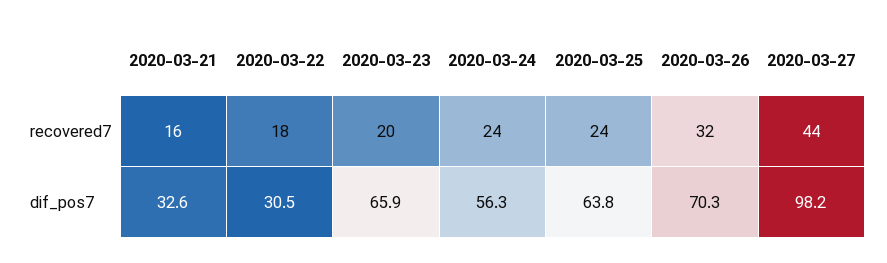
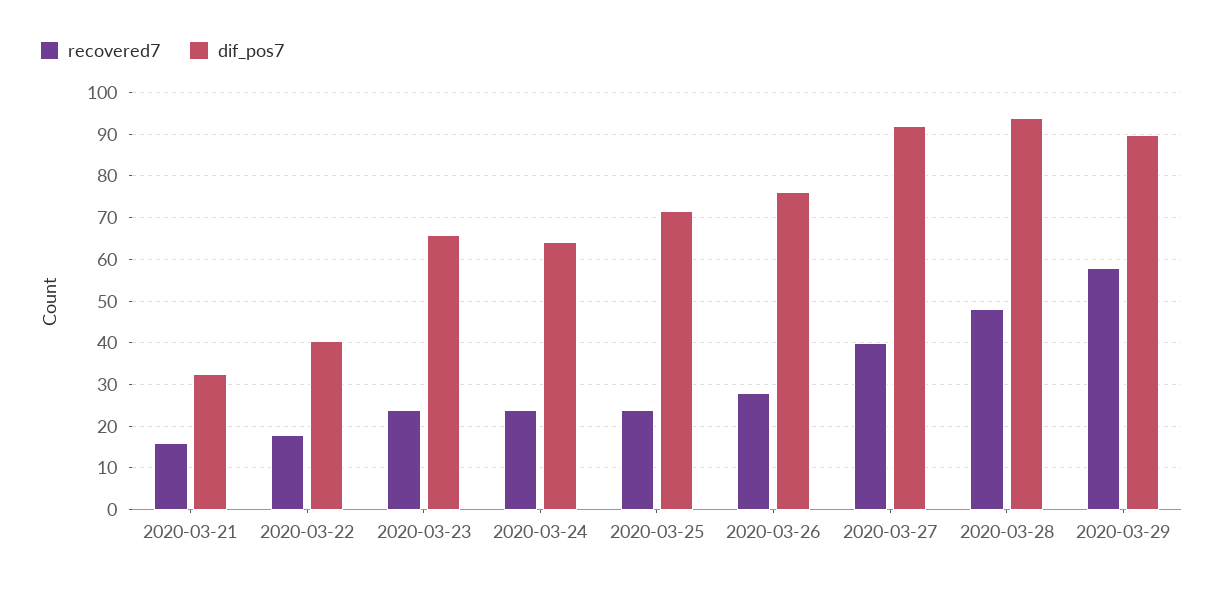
recovered7, 2020-03-23: 20 -> 24
recovered7, 2020-03-26: 32 -> 28
recovered7, 2020-03-27: 44 -> 40
dif_pos7, 2020-03-22: 30.5 -> 40
dif_pos7, 2020-03-24: 56.3 -> 64
dif_pos7, 2020-03-25: 63.8 -> 72
dif_pos7, 2020-03-26: 70.3 -> 76
dif_pos7, 2020-03-27: 98.2 -> 92
recovered7, 2020-03-28: none -> 48
dif_pos7, 2020-03-28: none -> 94
recovered7, 2020-03-29: none -> 58
dif_pos7, 2020-03-29: none -> 90

